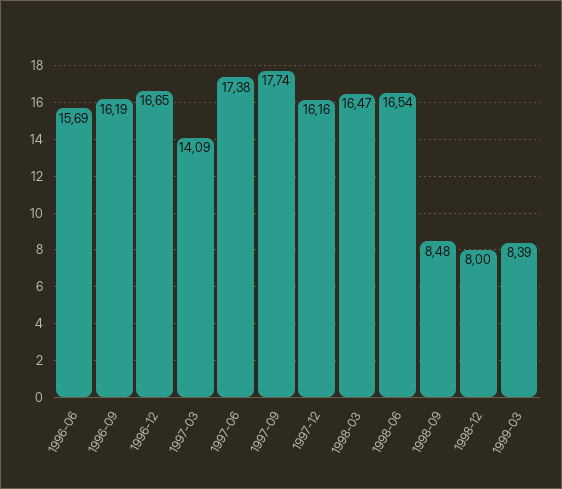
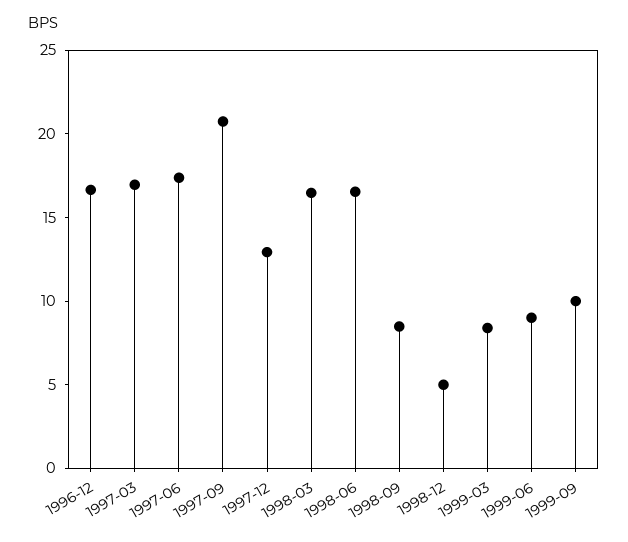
1996-06: 15.69 -> none
1996-09: 16.19 -> none
1997-03: 14.09 -> 17
1997-09: 17.74 -> 21
1997-12: 16.16 -> 13
1998-12: 8 -> 5
1999-06: none -> 9
1999-09: none -> 10

